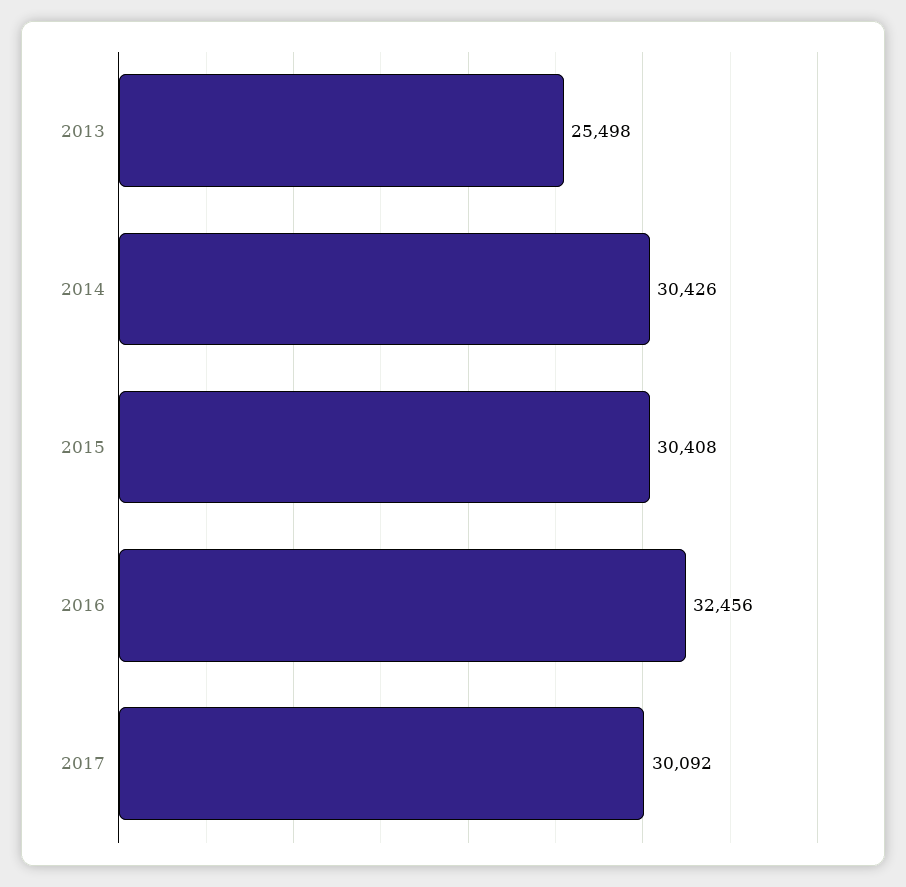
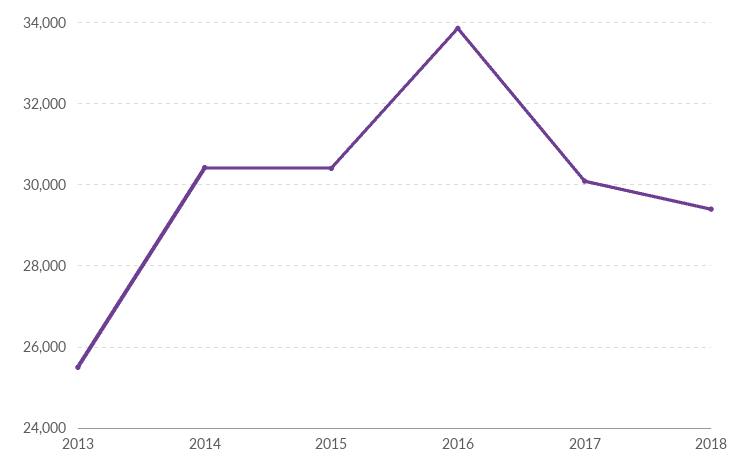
2016: 32456 -> 33800
2018: none -> 29400

